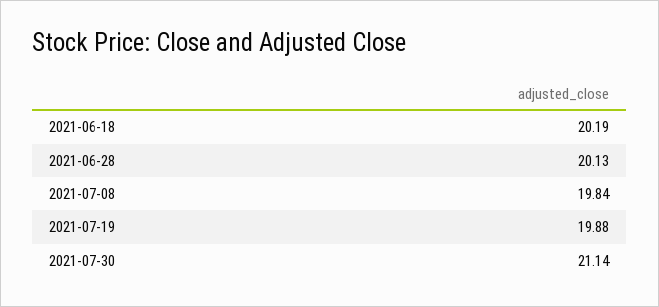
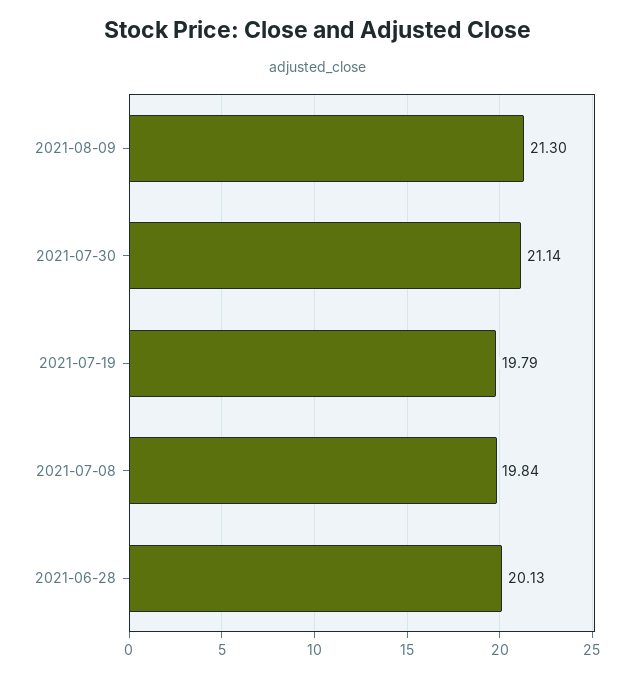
2021-06-18: 20.19 -> none
2021-07-19: 19.88 -> 19.79
2021-08-09: none -> 21.3

